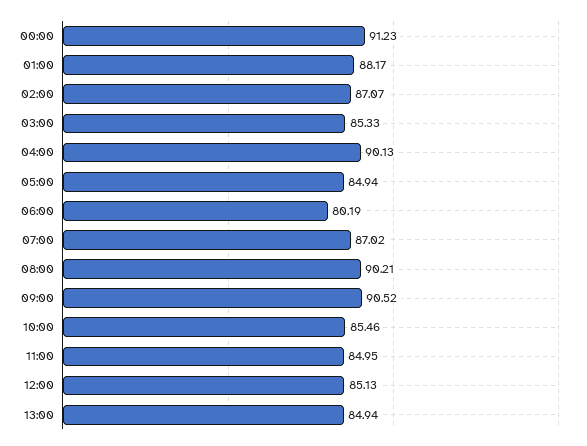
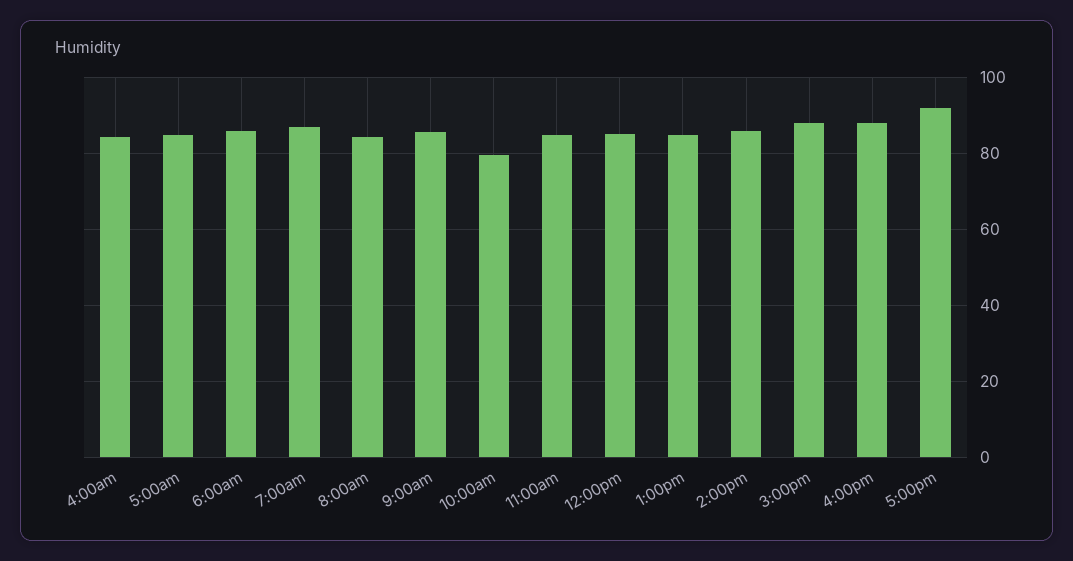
00:00: 91.23 -> none
01:00: 88.17 -> none
02:00: 87.07 -> none
03:00: 85.33 -> none
04:00: 90.13 -> 84
06:00: 80.19 -> 86
08:00: 90.21 -> 84
09:00: 90.52 -> 86
10:00: 85.46 -> 80
2:00pm: none -> 86
3:00pm: none -> 88
4:00pm: none -> 88
5:00pm: none -> 92

